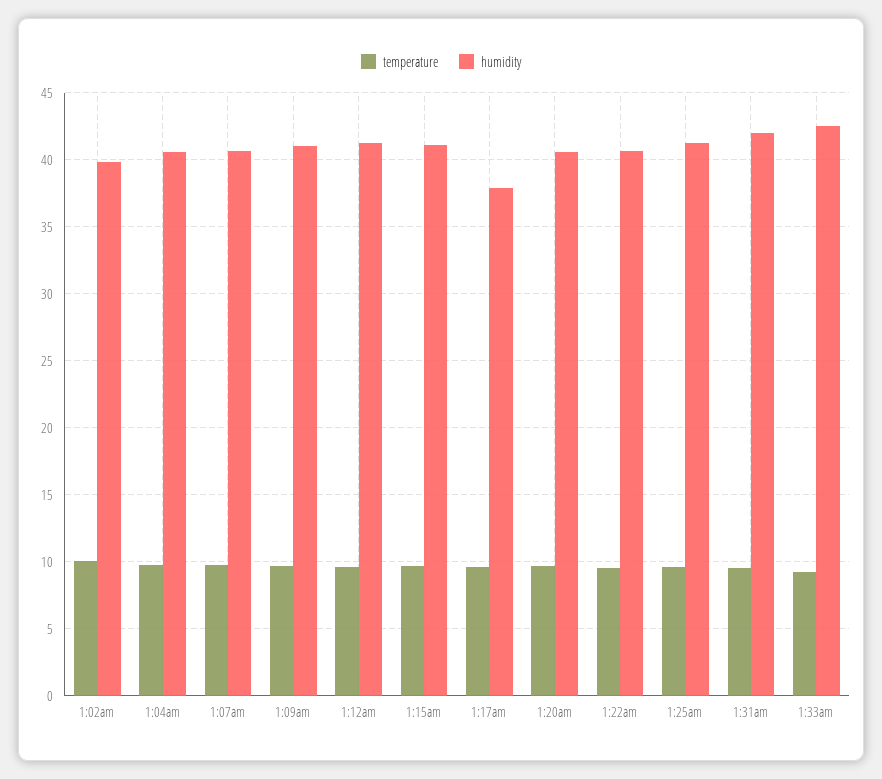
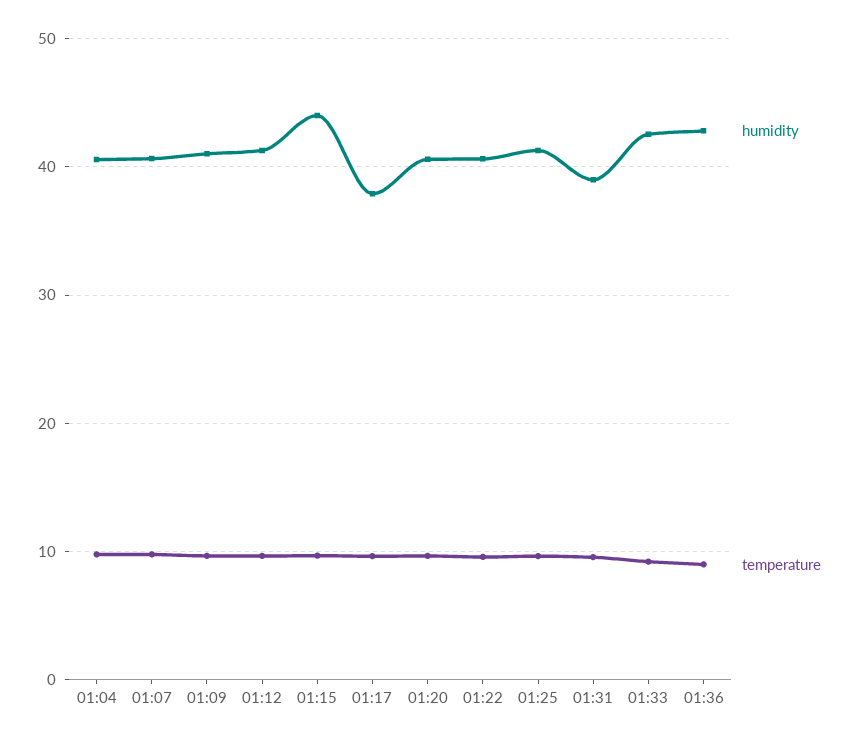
temperature, 1:02am: 10 -> none
humidity, 1:02am: 40 -> none
humidity, 1:15am: 41 -> 44
humidity, 1:31am: 42 -> 39
humidity, 01:36: none -> 43
temperature, 01:36: none -> 9

